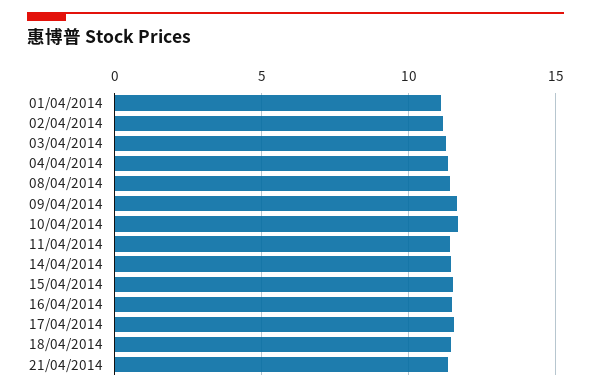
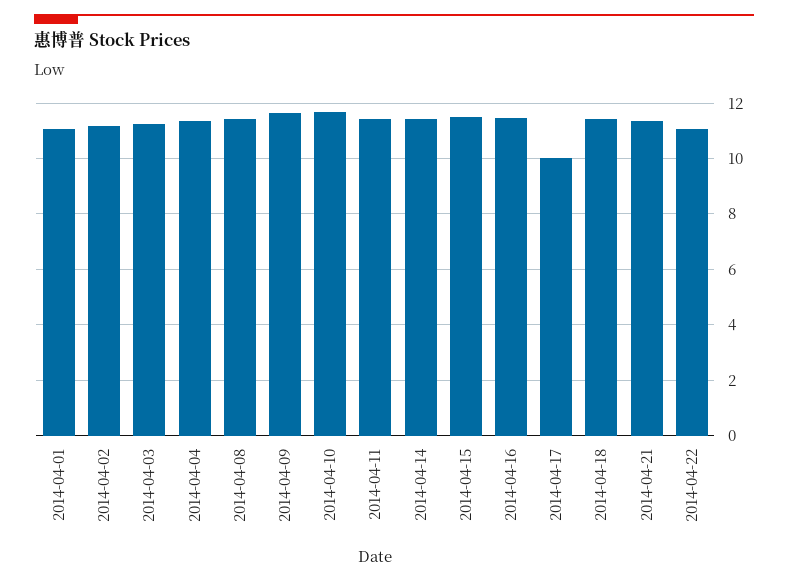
17/04/2014: 11.5 -> 10
2014-04-22: none -> 11

